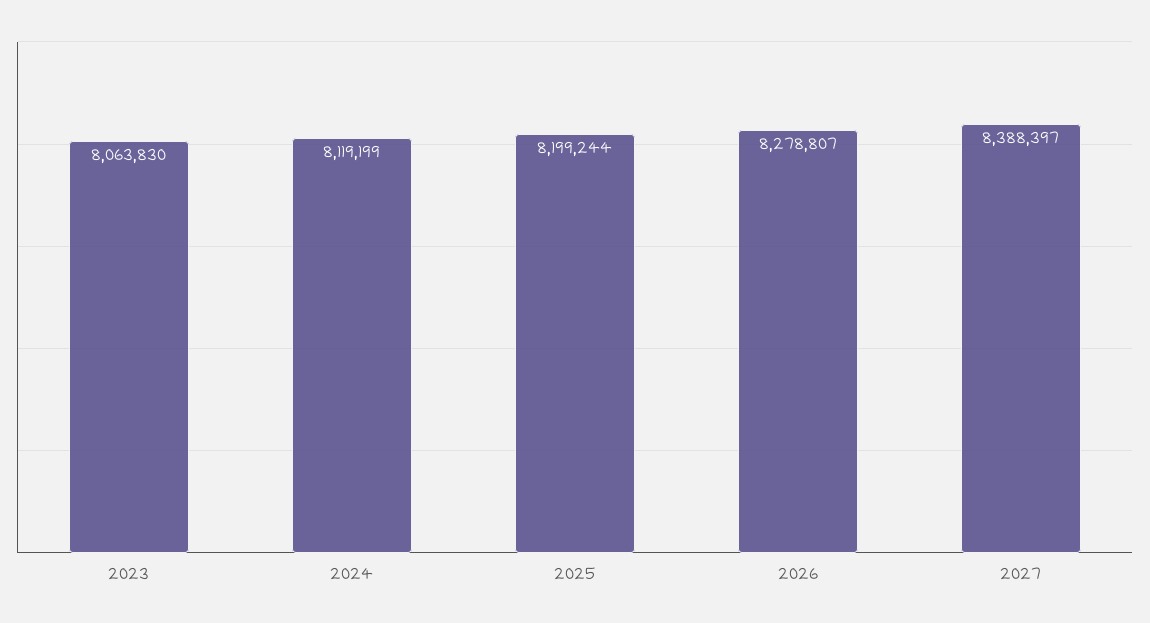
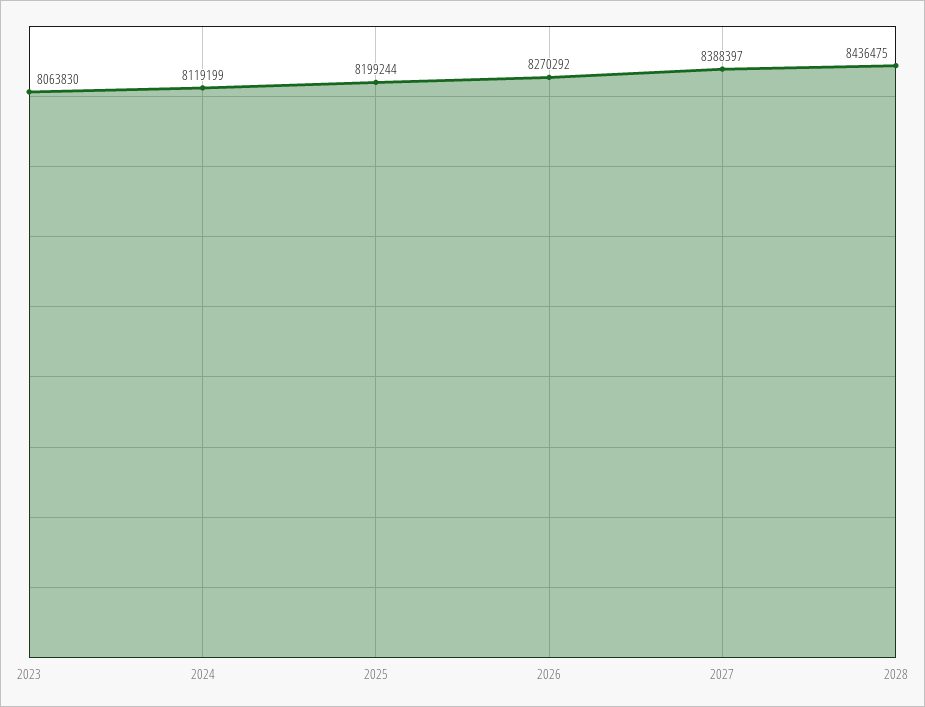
2026: 8278807 -> 8270292
2028: none -> 8436475

